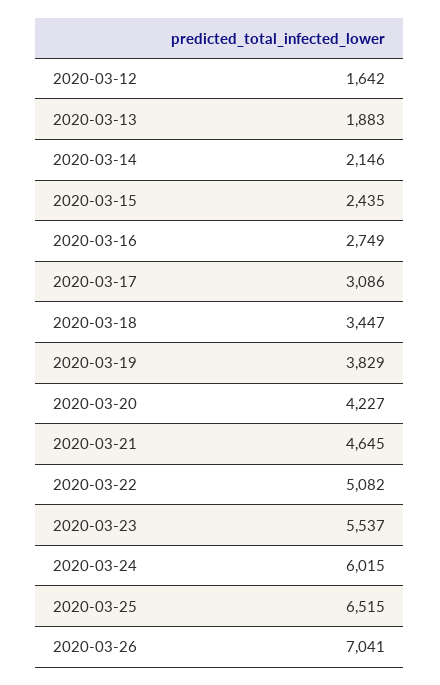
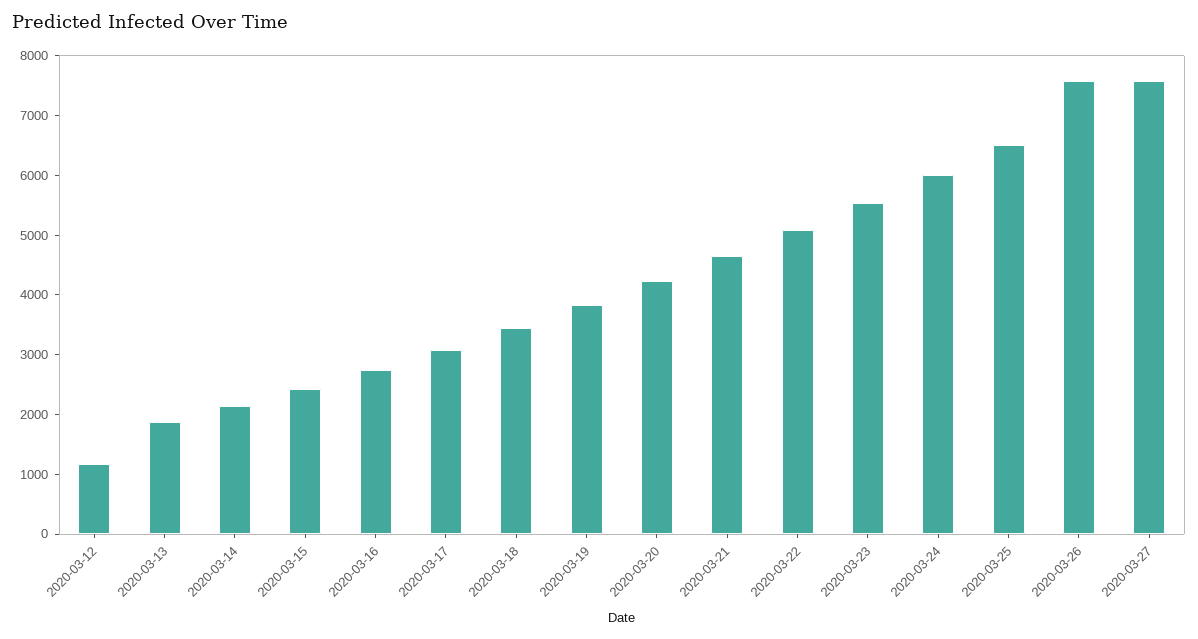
2020-03-12: 1642 -> 1200
2020-03-26: 7041 -> 7600
2020-03-27: none -> 7600

